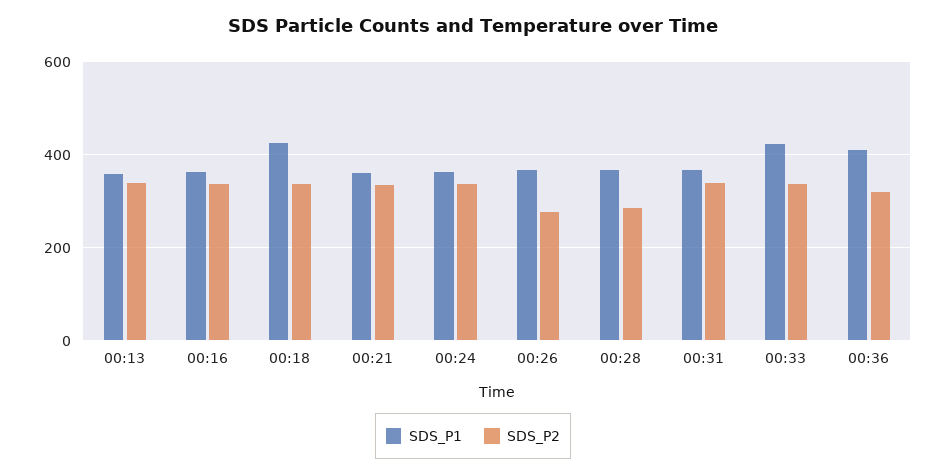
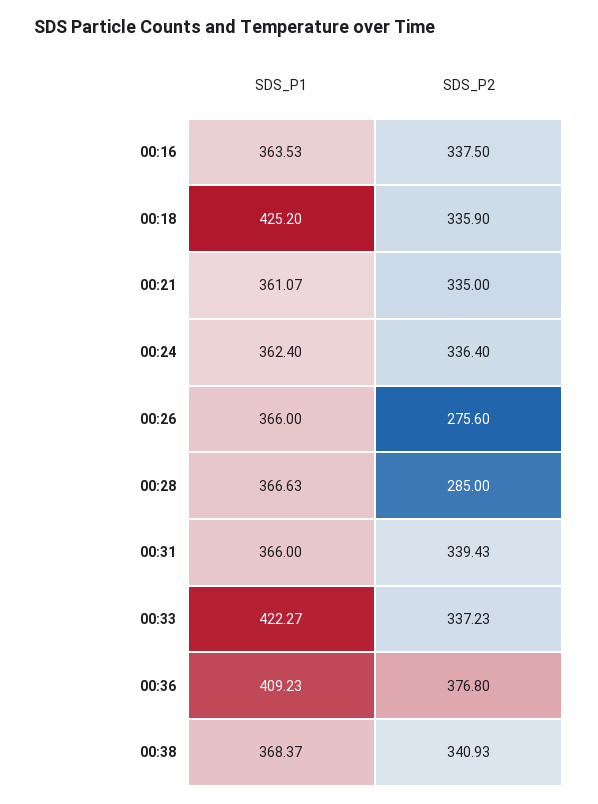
SDS_P1, 00:13: 360 -> none
SDS_P2, 00:13: 340 -> none
SDS_P2, 00:36: 320 -> 376.8
SDS_P1, 00:38: none -> 368.37
SDS_P2, 00:38: none -> 340.93

